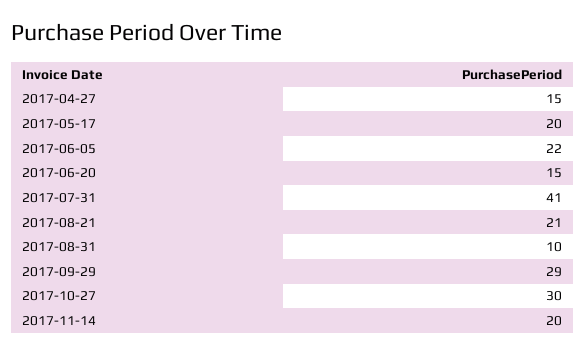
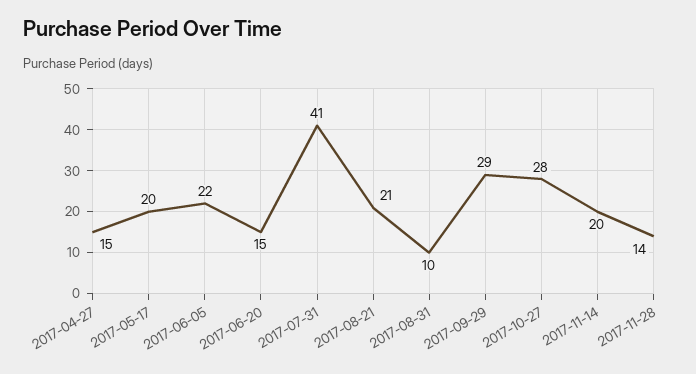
2017-10-27: 30 -> 28
2017-11-28: none -> 14

